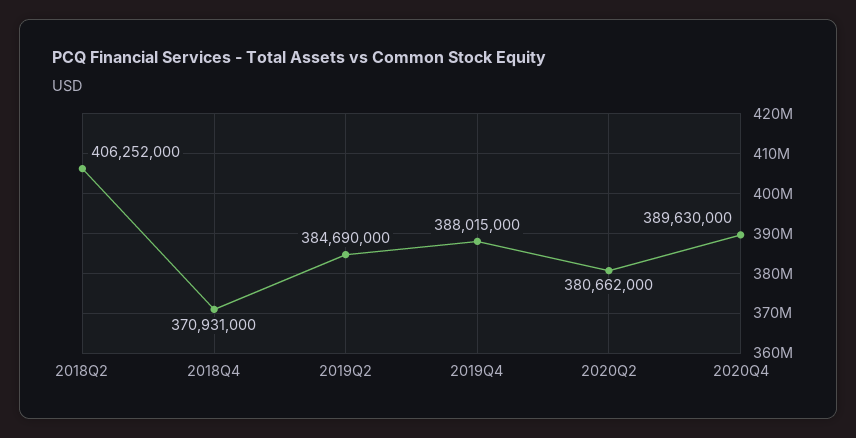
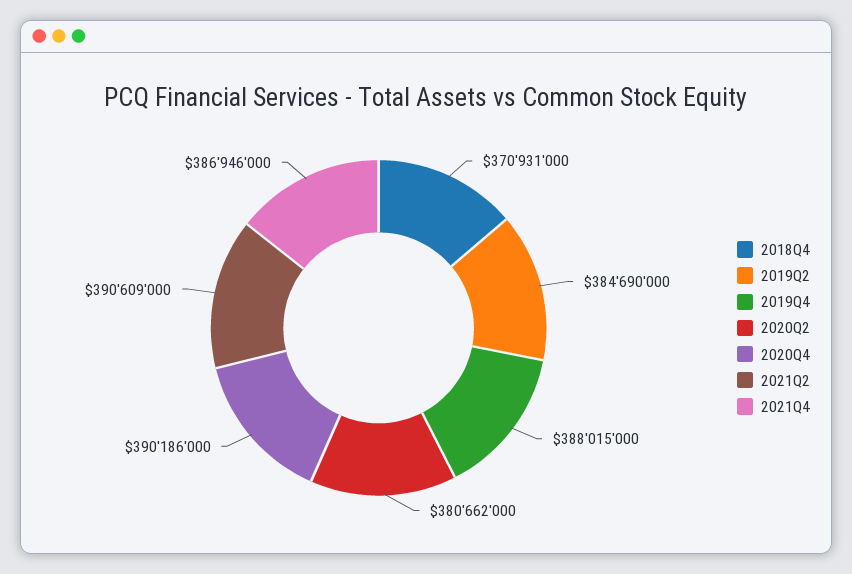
2018Q2: 406252000 -> none
2020Q4: 389630000 -> 390186000
2021Q2: none -> 390609000
2021Q4: none -> 386946000

